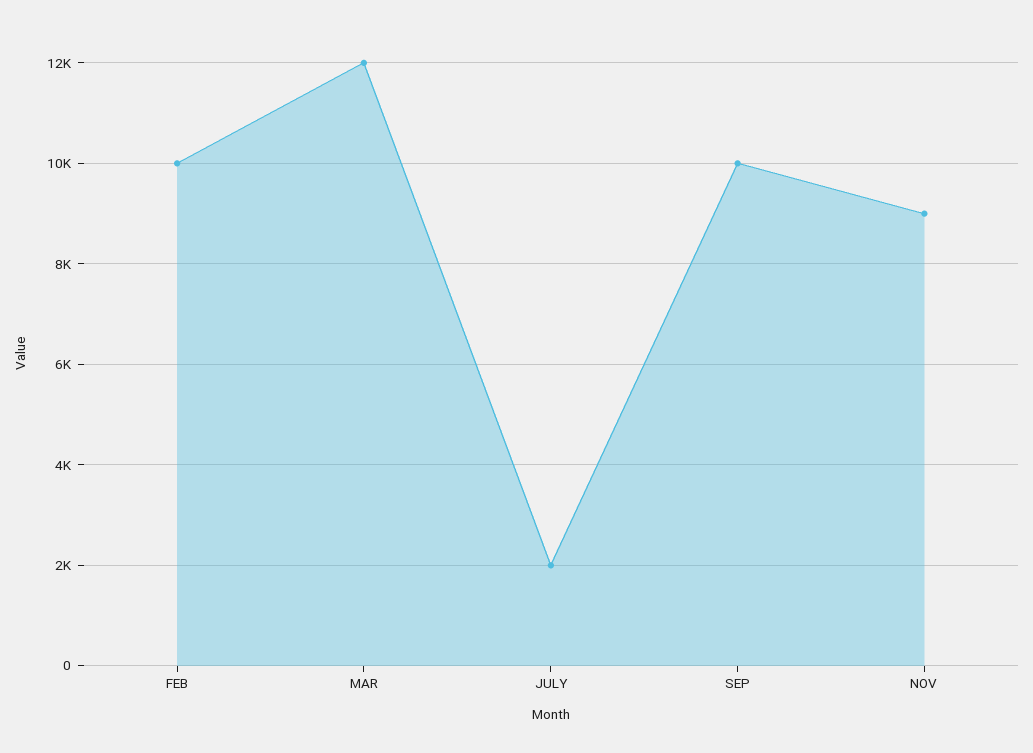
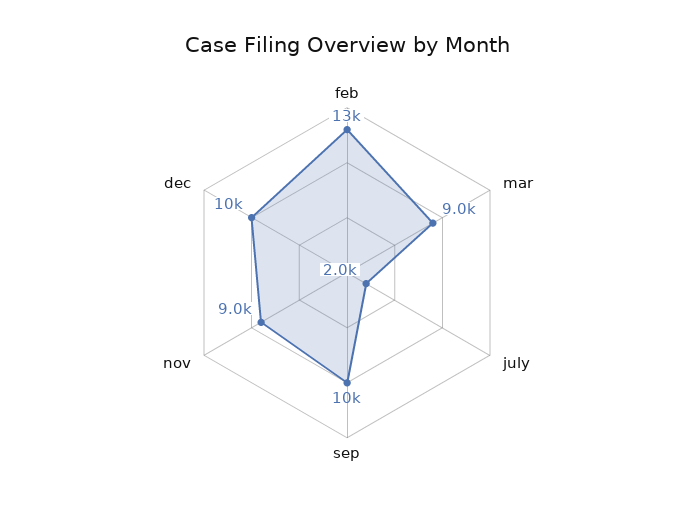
FEB: 10000 -> 13000
MAR: 12000 -> 9000
dec: none -> 10000

